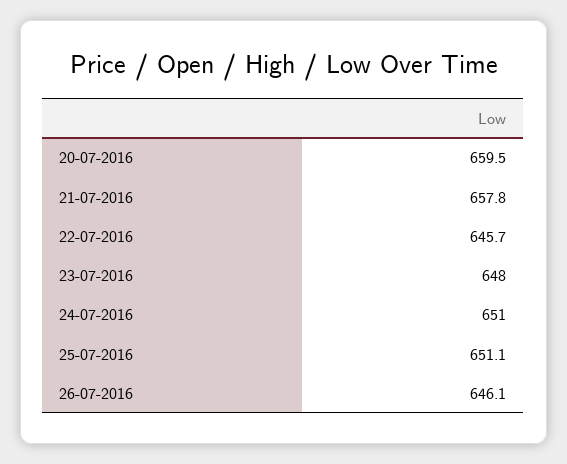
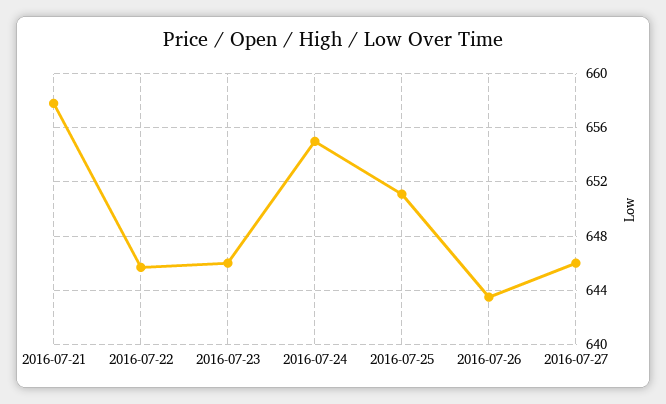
20-07-2016: 659.5 -> none
23-07-2016: 648 -> 646
24-07-2016: 651 -> 655
26-07-2016: 646.1 -> 643.5
2016-07-27: none -> 646

